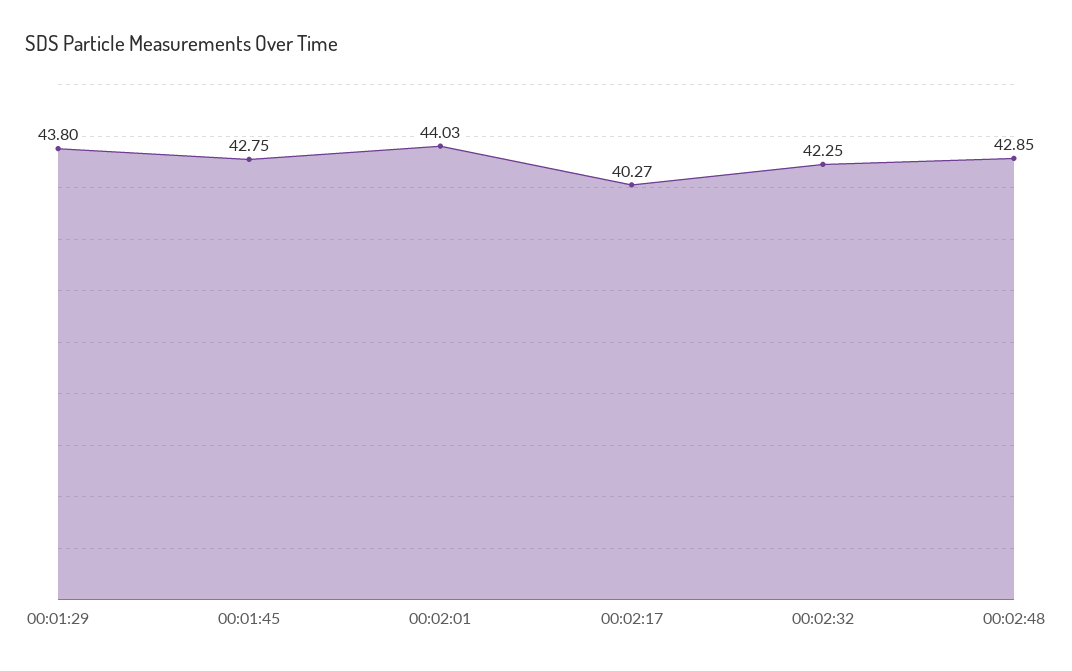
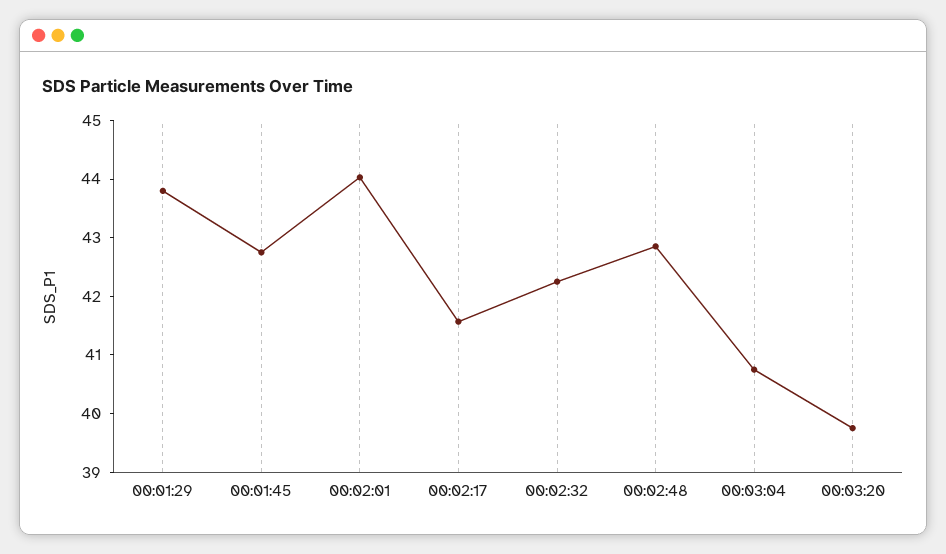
00:02:17: 40.27 -> 41.6
00:03:04: none -> 40.8
00:03:20: none -> 39.8

